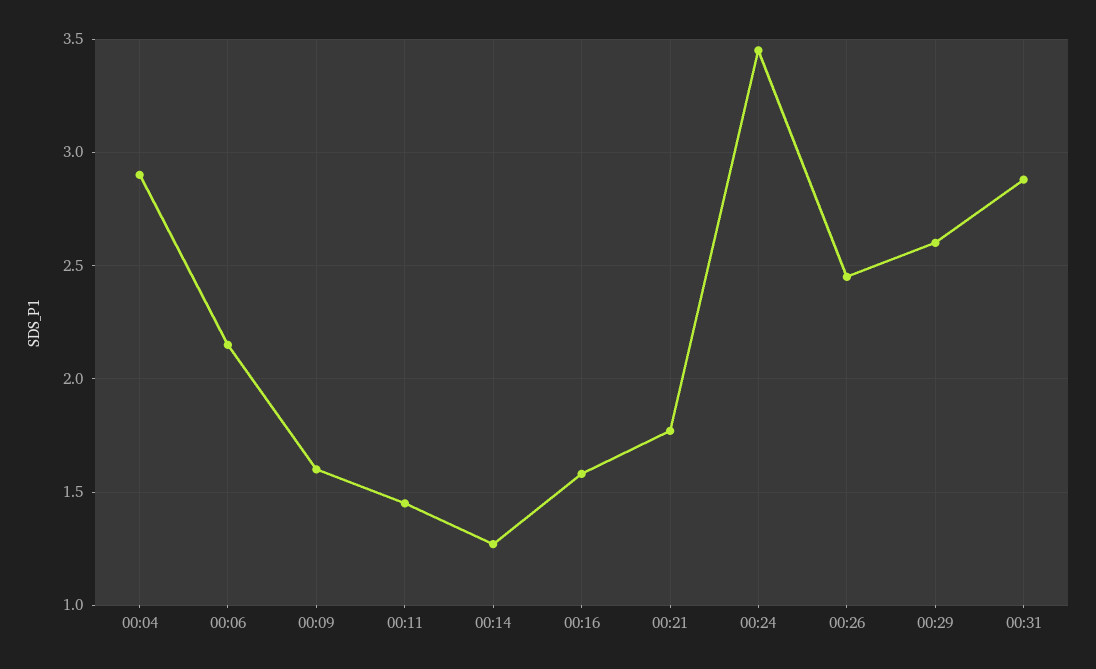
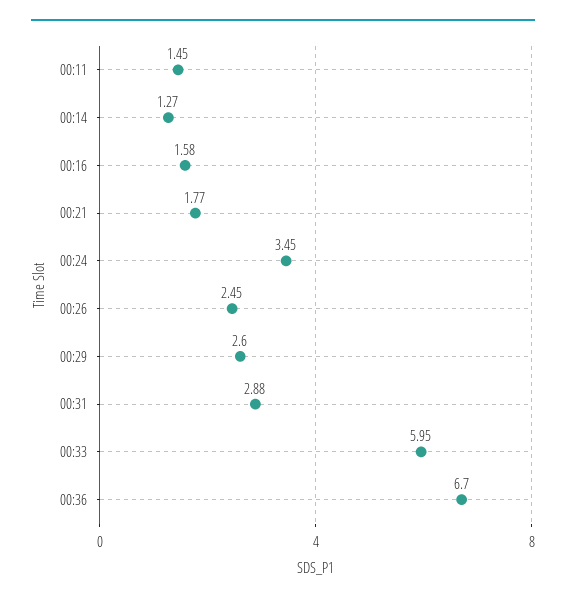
00:04: 2.9 -> none
00:06: 2.15 -> none
00:09: 1.6 -> none
00:33: none -> 5.95
00:36: none -> 6.7

